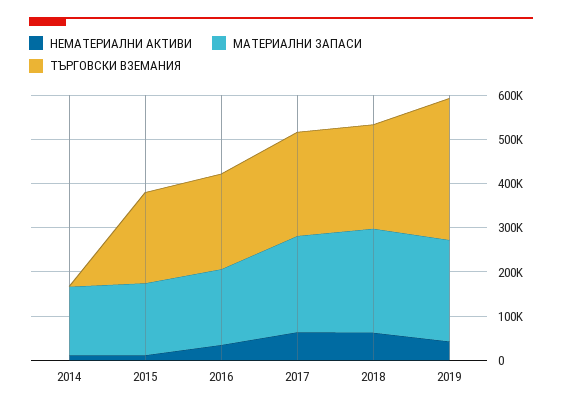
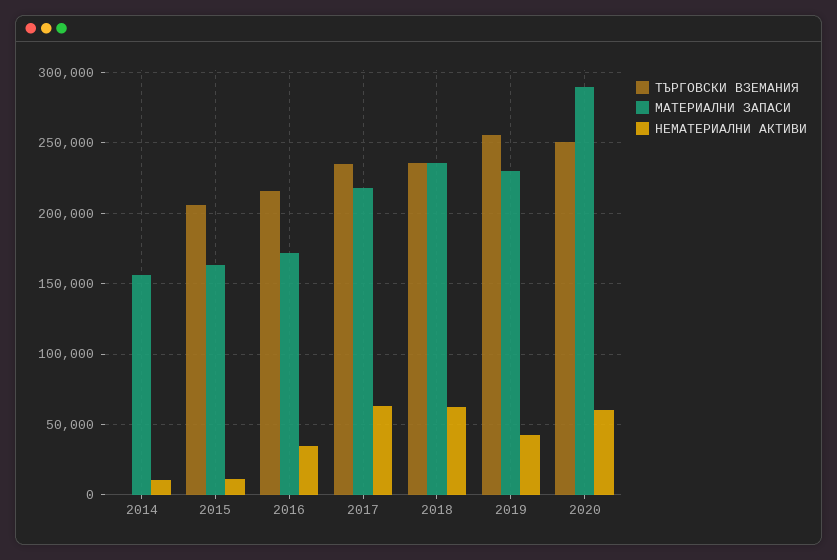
ТЪРГОВСКИ ВЗЕМАНИЯ, 2019: 320000 -> 255000
ТЪРГОВСКИ ВЗЕМАНИЯ, 2020: none -> 250000
МАТЕРИАЛНИ ЗАПАСИ, 2020: none -> 290000
НЕМАТЕРИАЛНИ АКТИВИ, 2020: none -> 60000

